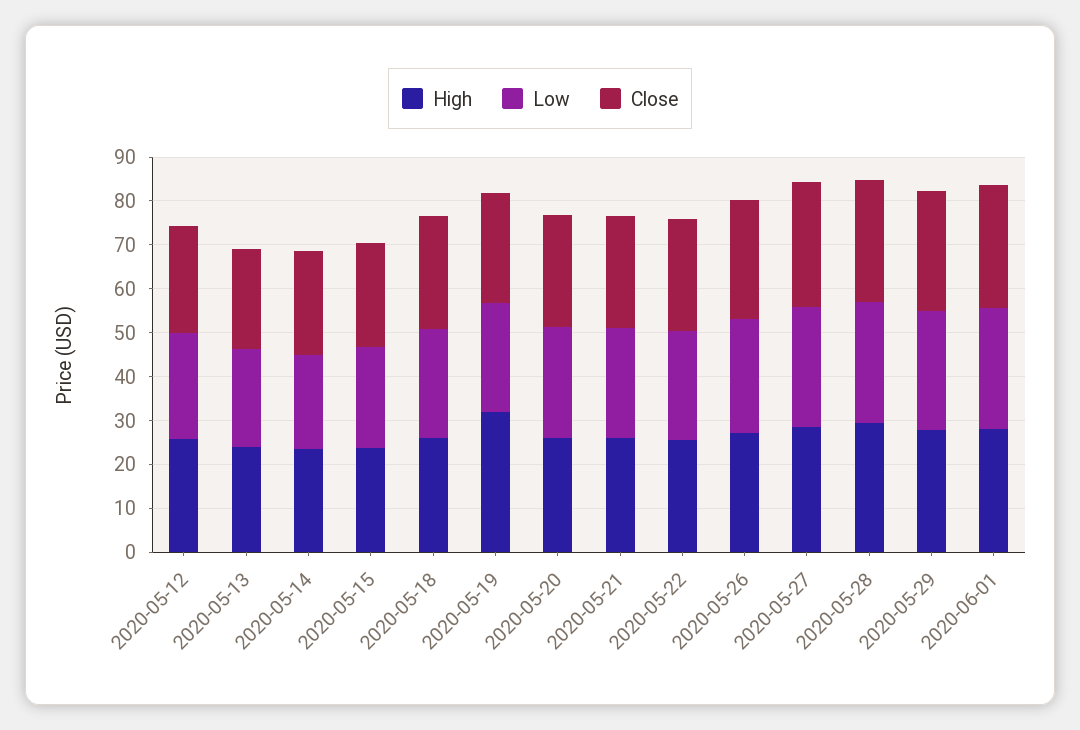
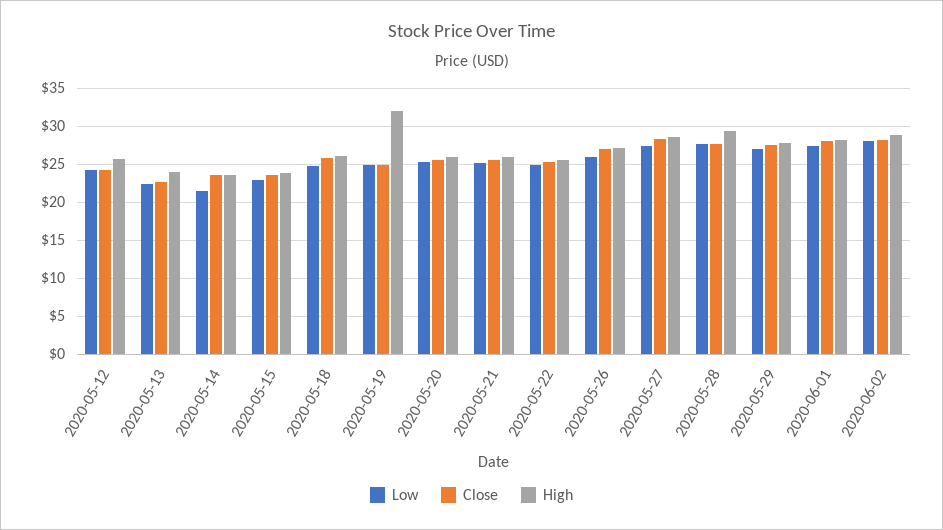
Low, 2020-06-02: none -> 28
Close, 2020-06-02: none -> 28
High, 2020-06-02: none -> 29

